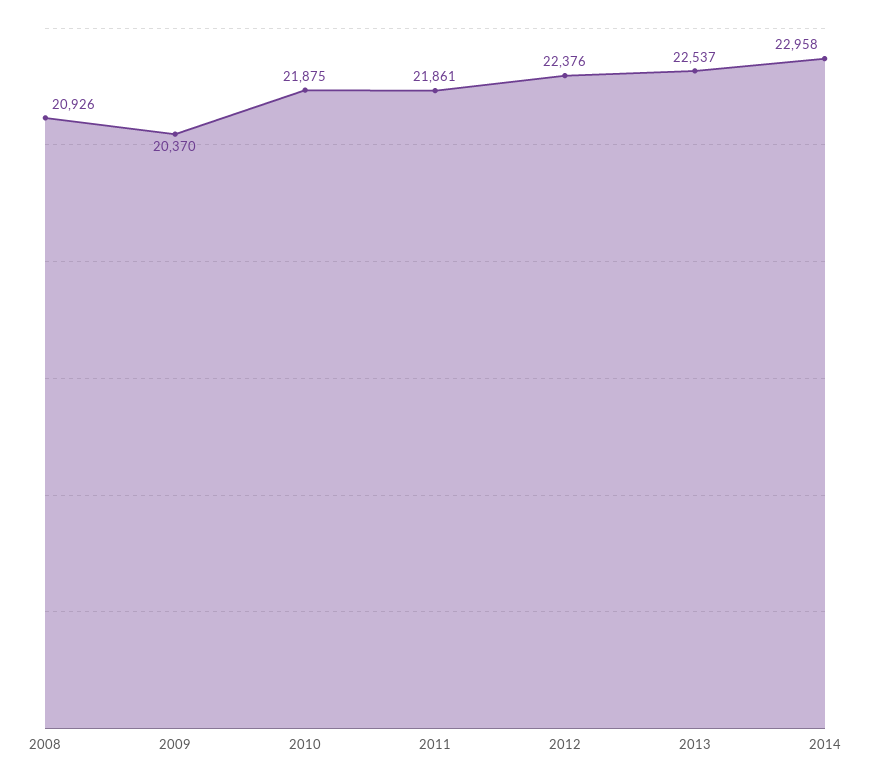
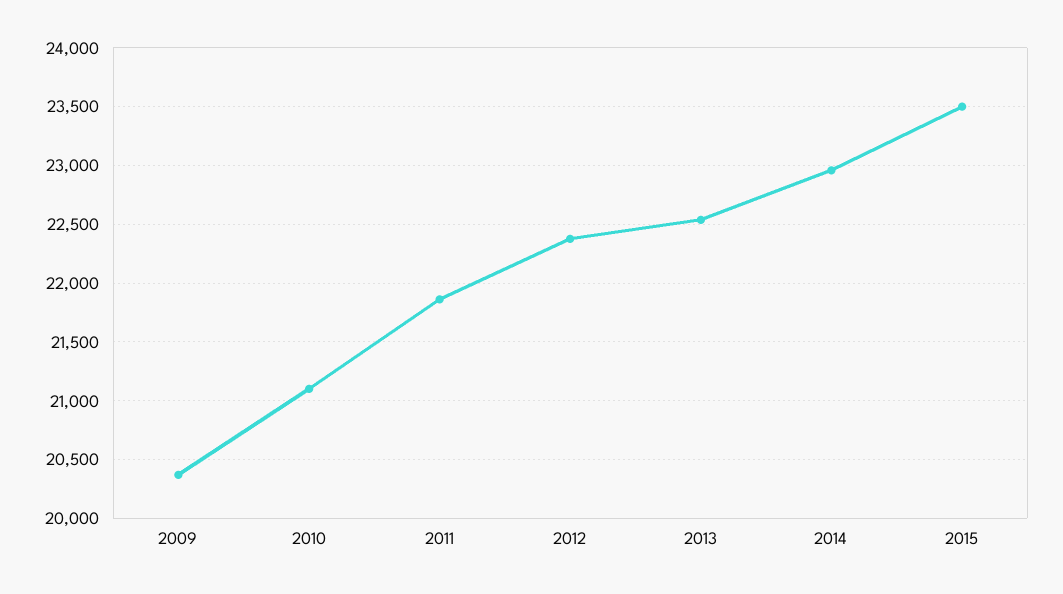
2008: 20926 -> none
2010: 21875 -> 21100
2015: none -> 23500

